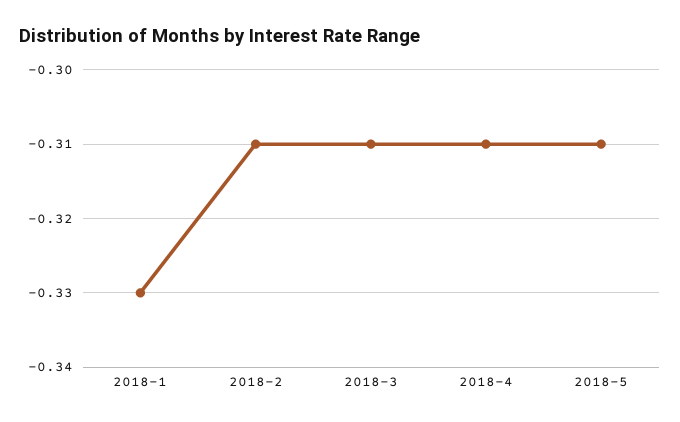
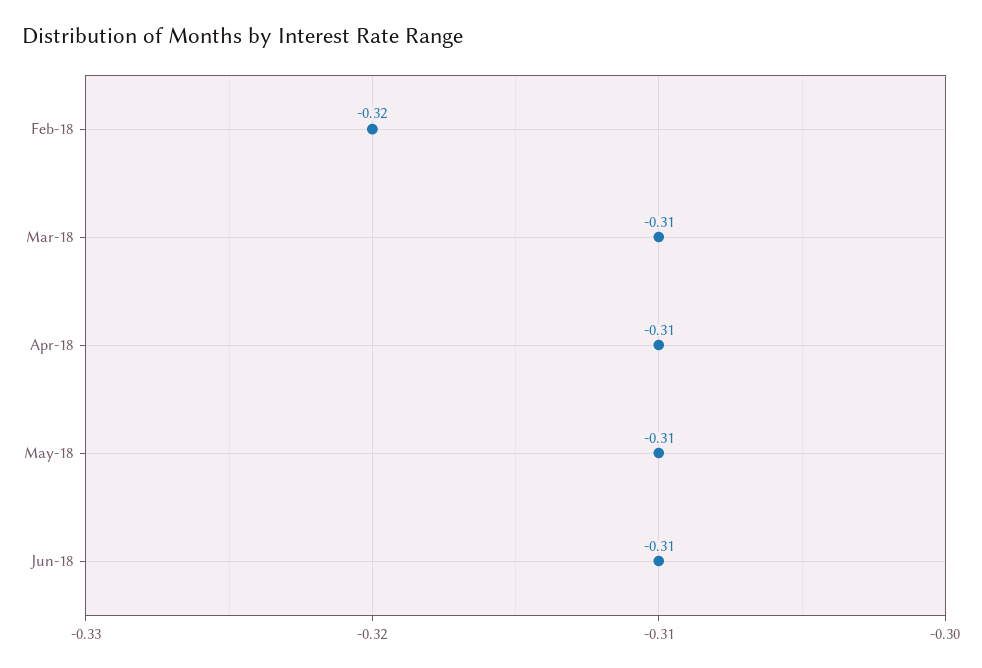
2018-1: -0.33 -> none
2018-2: -0.31 -> -0.32
Jun-18: none -> -0.31

